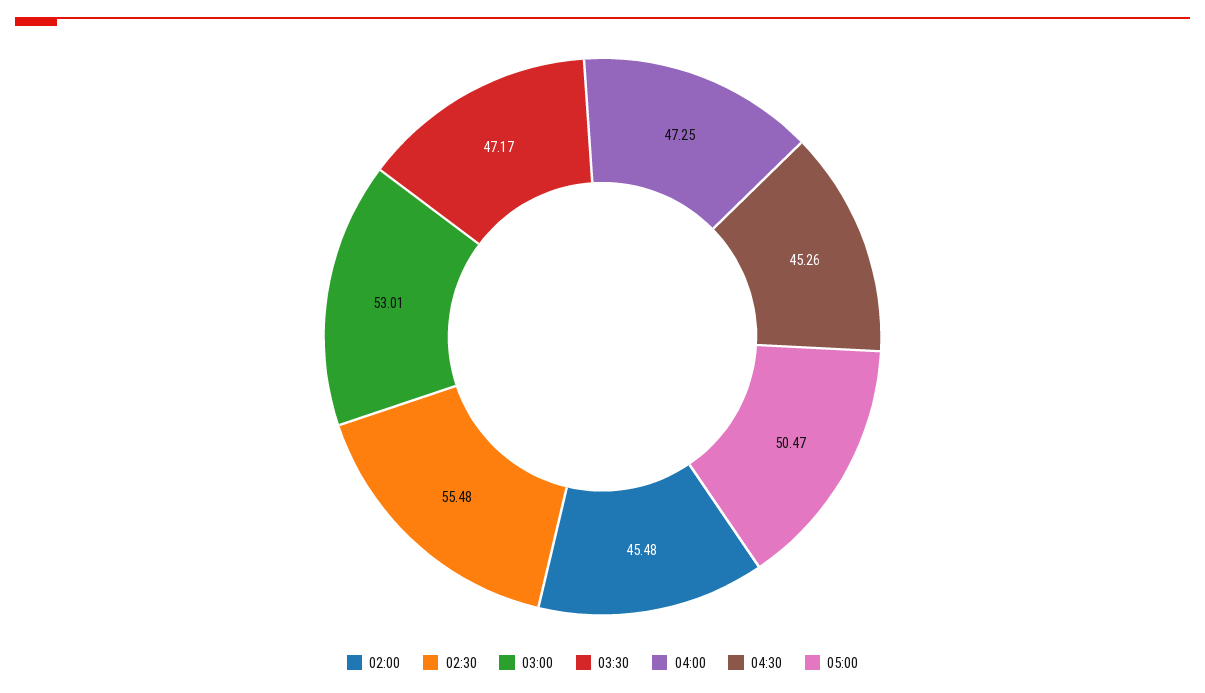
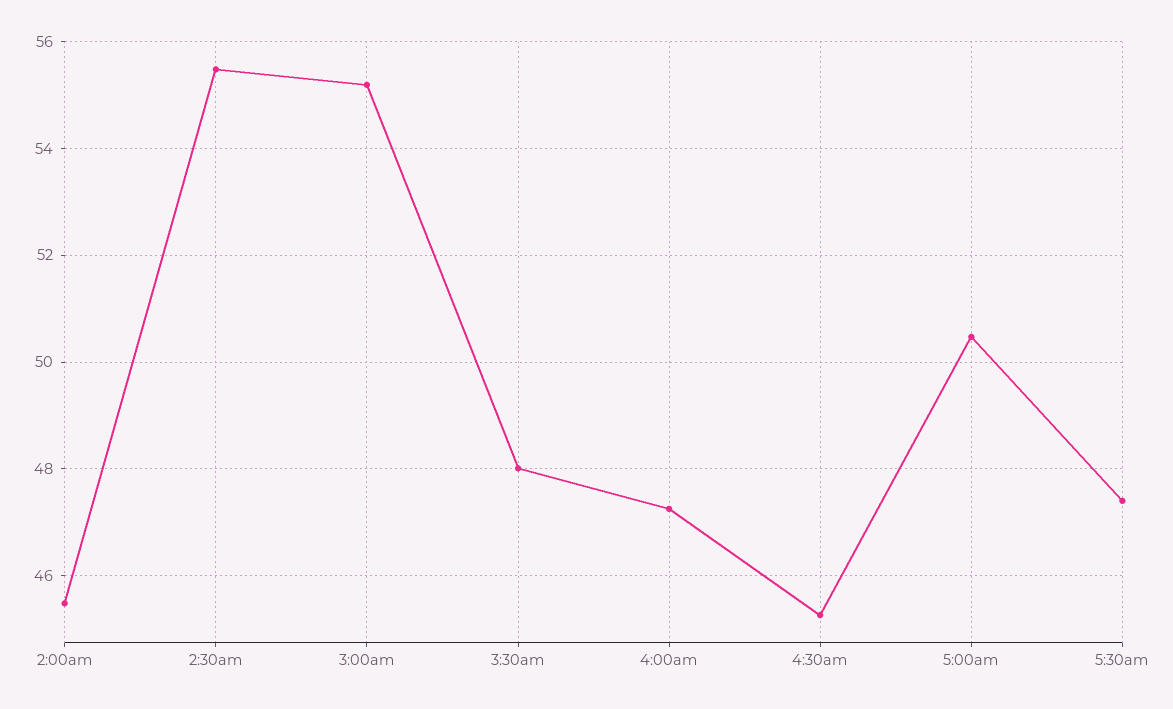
03:00: 53.01 -> 55.2
03:30: 47.17 -> 48
5:30am: none -> 47.4

